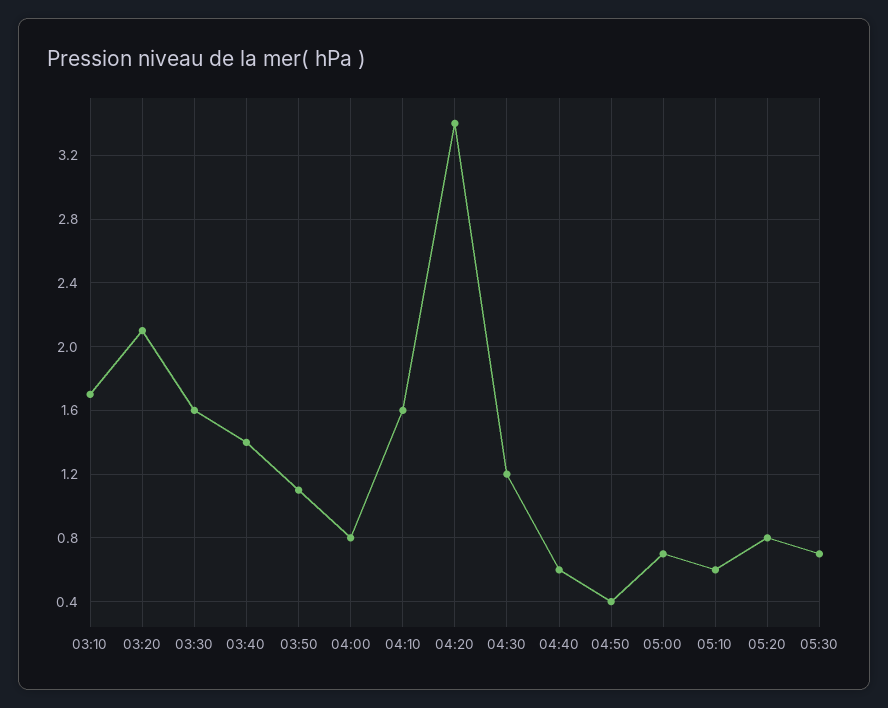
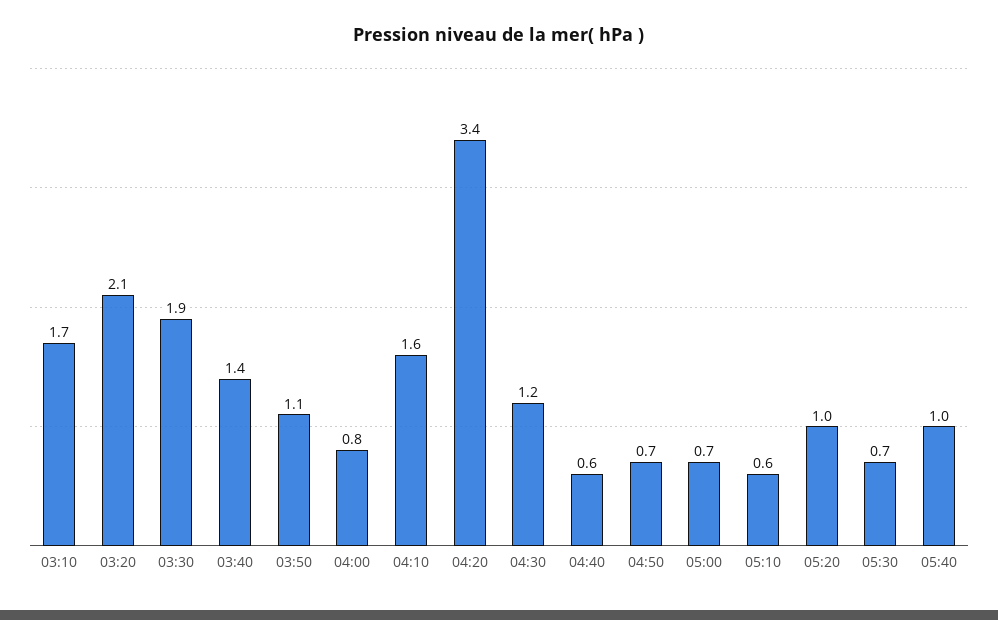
03:30: 1.6 -> 1.9
04:50: 0.4 -> 0.7
05:20: 0.8 -> 1
05:40: none -> 1

